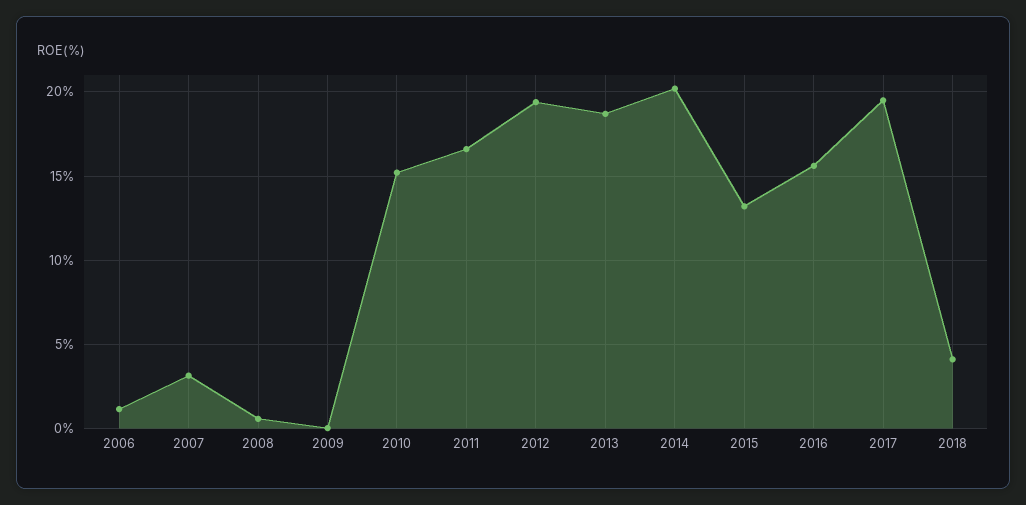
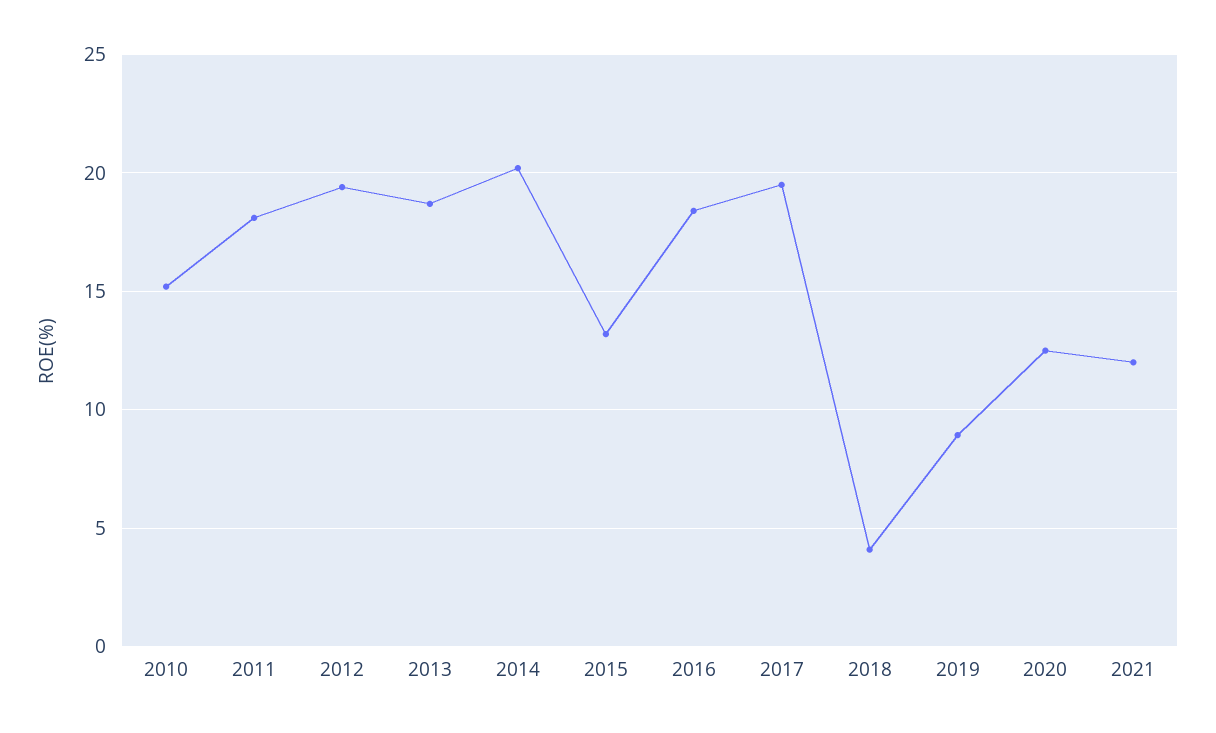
2006: 1 -> none
2007: 3 -> none
2008: 0.5 -> none
2009: 0 -> none
2011: 16.5 -> 18
2016: 15.5 -> 18.5
2019: none -> 9
2020: none -> 12.5
2021: none -> 12

